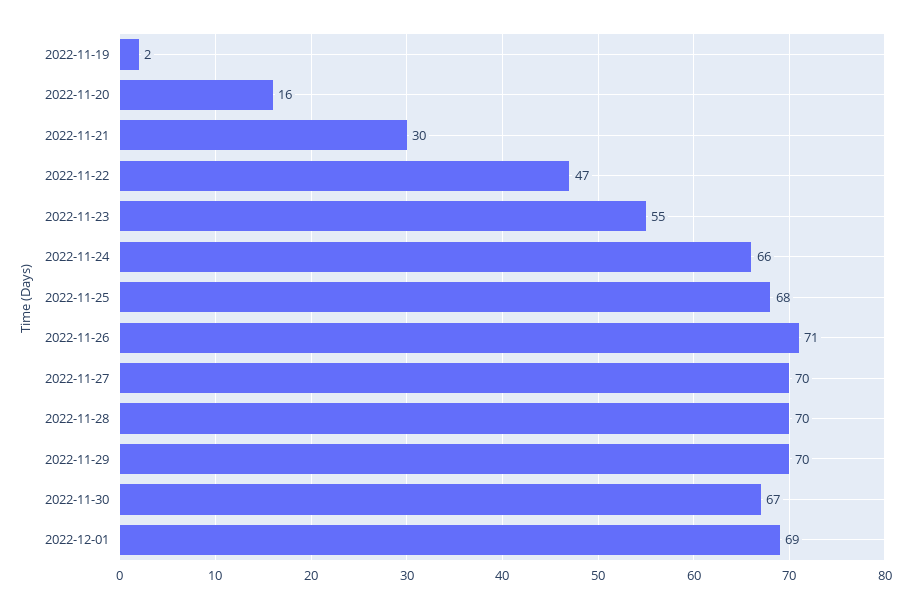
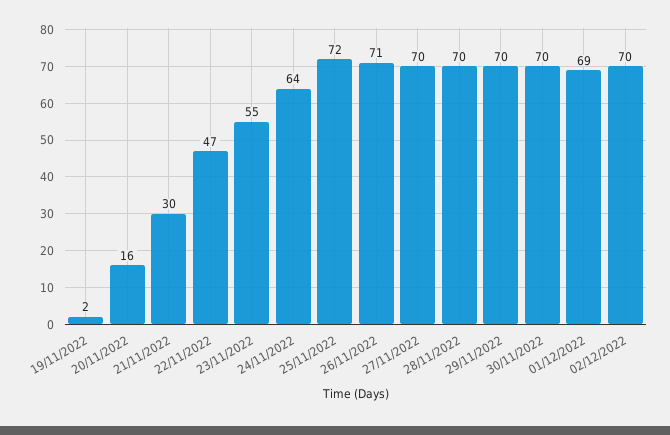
2022-11-24: 66 -> 64
2022-11-25: 68 -> 72
2022-11-30: 67 -> 70
02/12/2022: none -> 70

